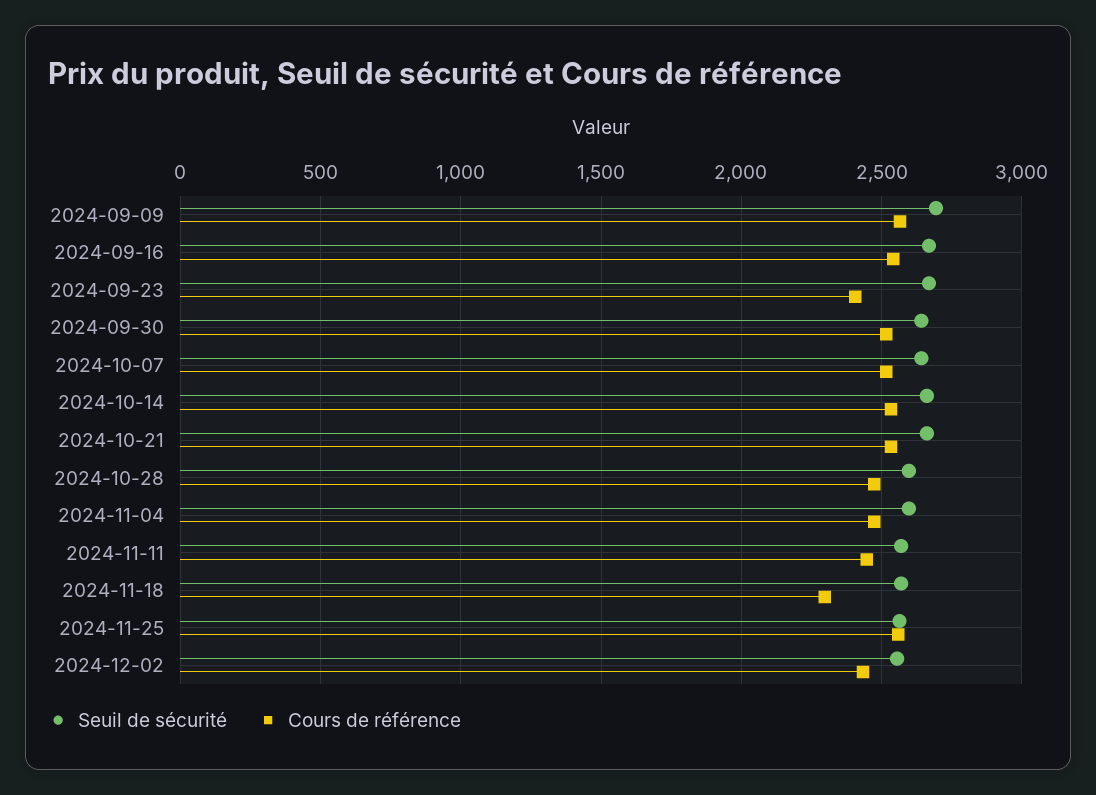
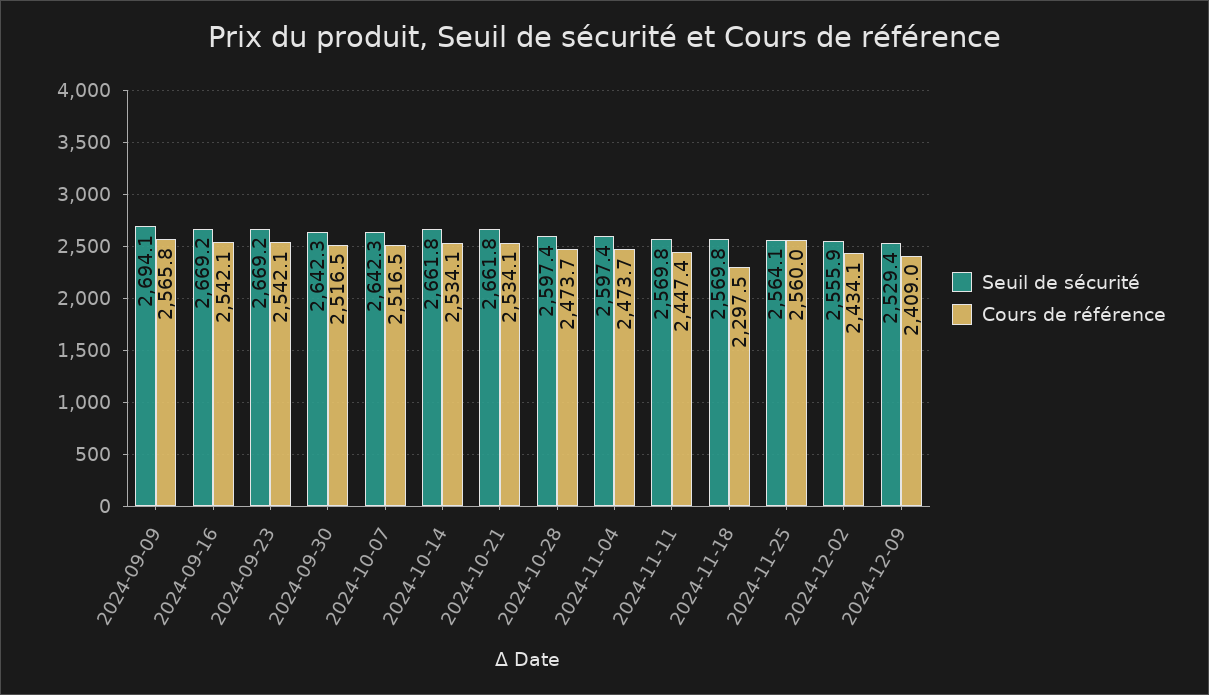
Cours de référence, 2024-09-23: 2400 -> 2542.1
Seuil de sécurité, 2024-12-09: none -> 2529.4
Cours de référence, 2024-12-09: none -> 2409

